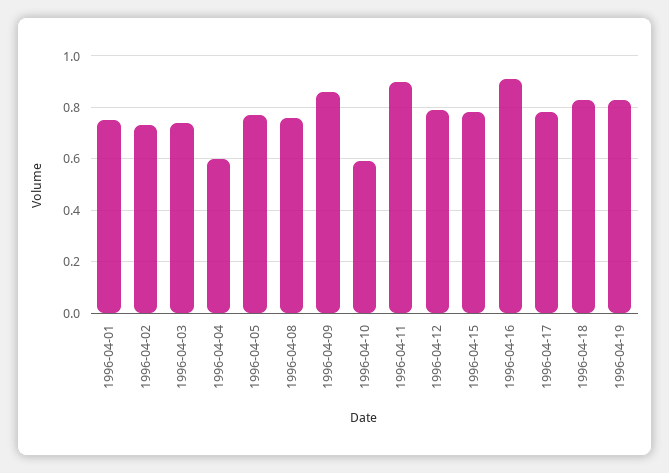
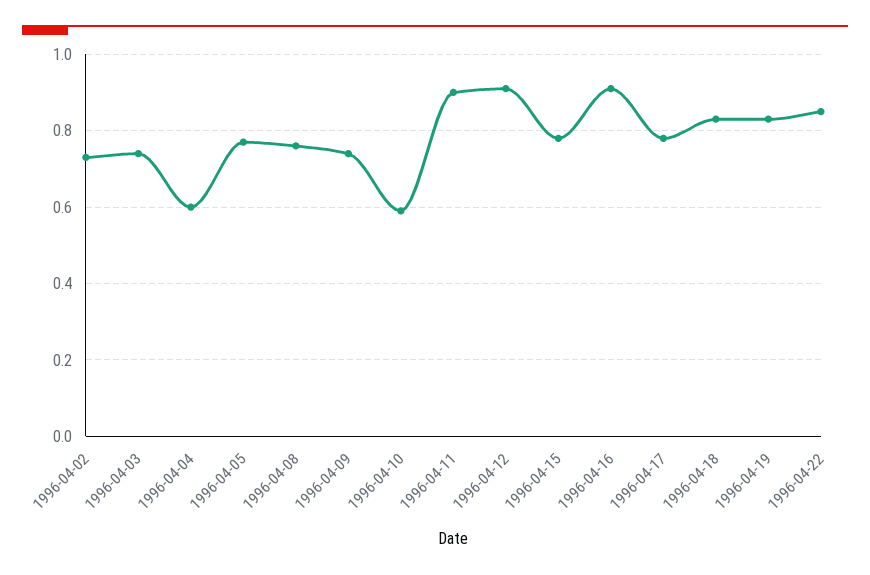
1996-04-01: 0.75 -> none
1996-04-09: 0.85 -> 0.75
1996-04-12: 0.8 -> 0.9
1996-04-22: none -> 0.85

